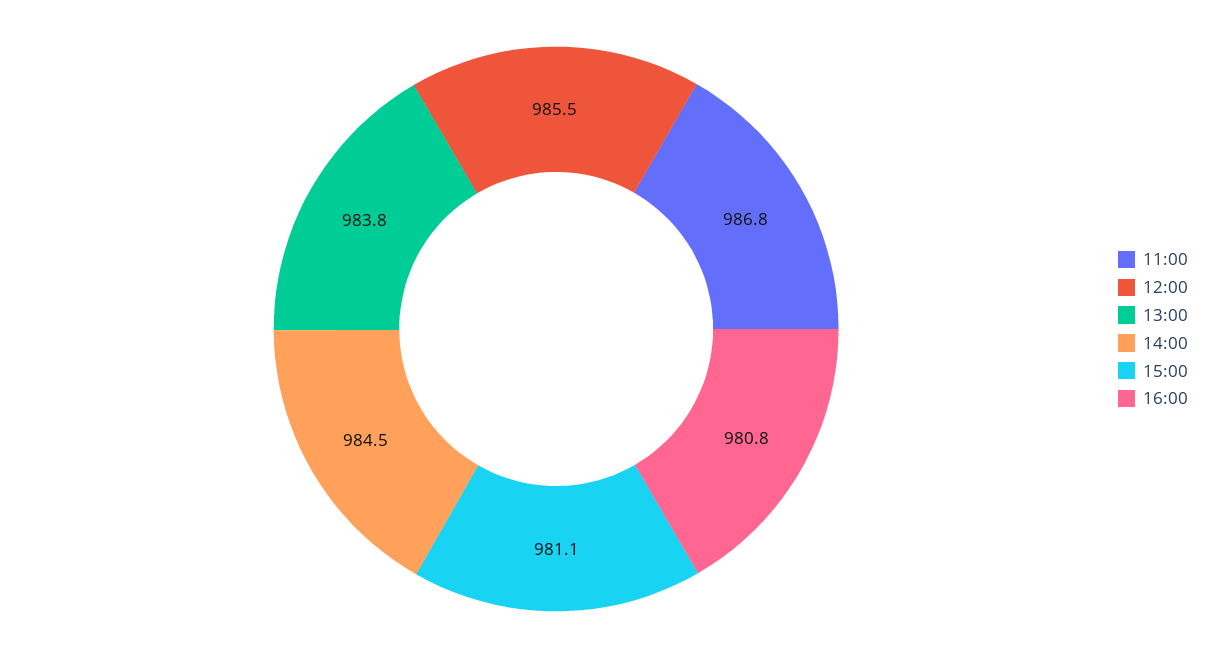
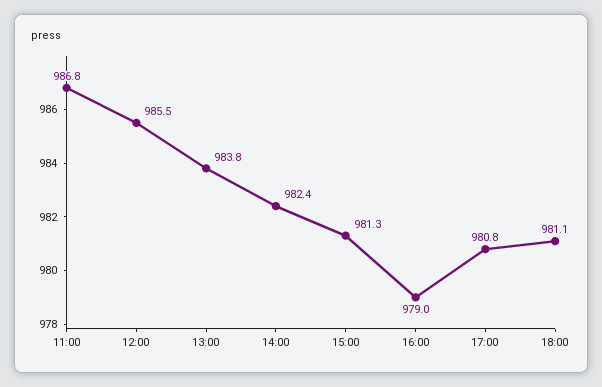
14:00: 984.5 -> 982.4
15:00: 981.1 -> 981.3
16:00: 980.8 -> 979
17:00: none -> 980.8
18:00: none -> 981.1

